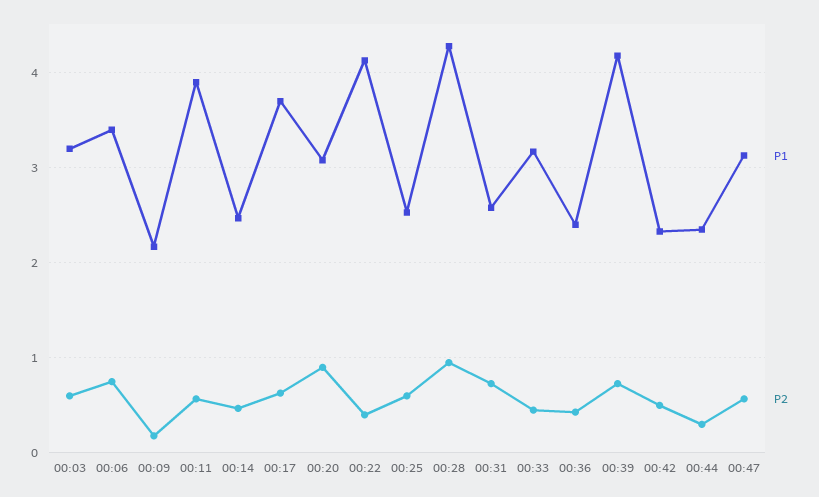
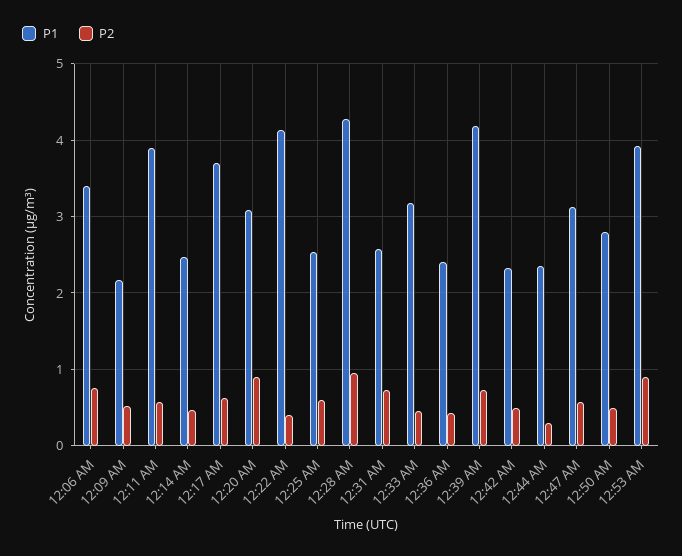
P1, 00:03: 3.2 -> none
P2, 00:03: 0.6 -> none
P2, 00:09: 0.2 -> 0.5
P1, 12:50 AM: none -> 2.8
P2, 12:50 AM: none -> 0.5
P1, 12:53 AM: none -> 3.9
P2, 12:53 AM: none -> 0.9

